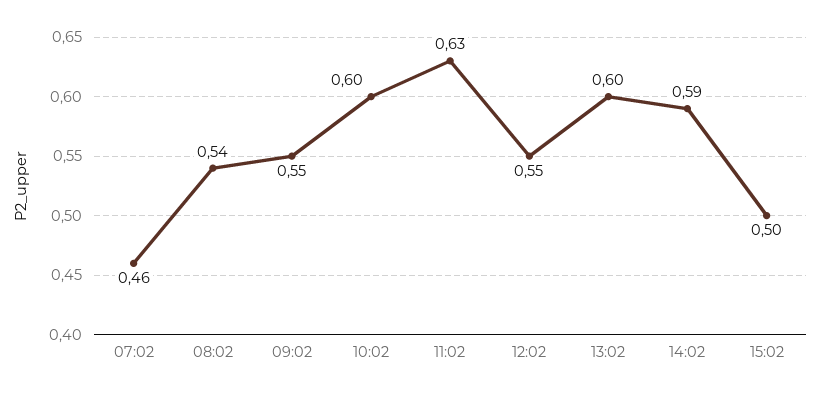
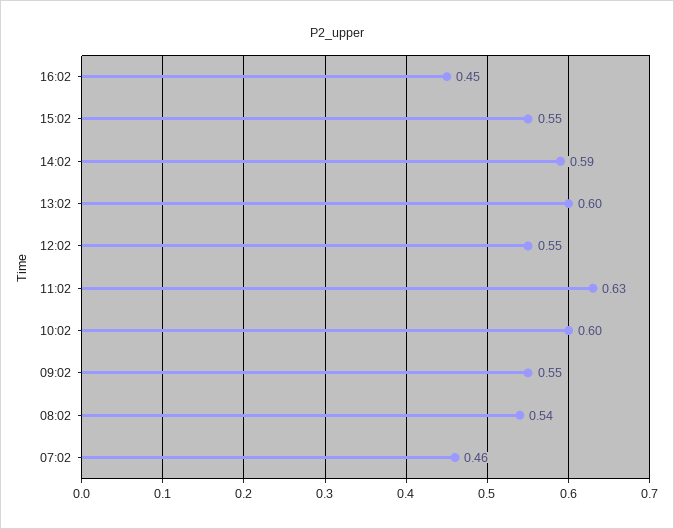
15:02: 0.5 -> 0.55
16:02: none -> 0.45

